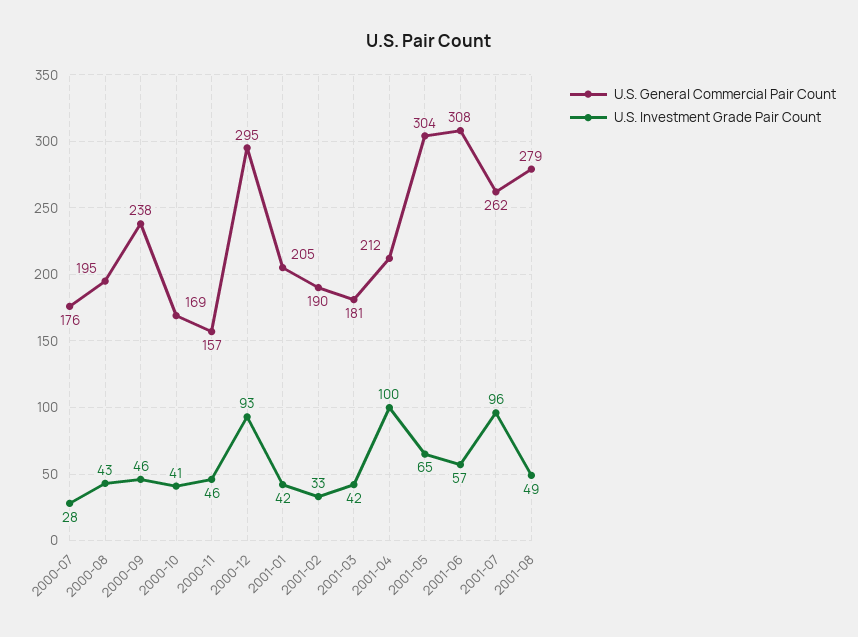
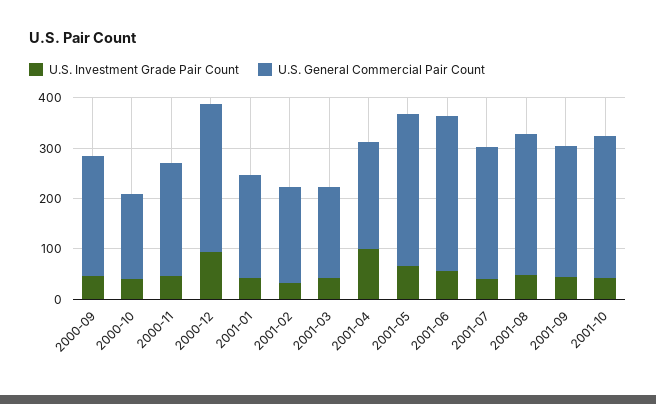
U.S. General Commercial Pair Count, 2000-07: 176 -> none
U.S. Investment Grade Pair Count, 2000-07: 28 -> none
U.S. General Commercial Pair Count, 2000-08: 195 -> none
U.S. Investment Grade Pair Count, 2000-08: 43 -> none
U.S. General Commercial Pair Count, 2000-11: 157 -> 220
U.S. Investment Grade Pair Count, 2001-07: 96 -> 40
U.S. Investment Grade Pair Count, 2001-09: none -> 40
U.S. General Commercial Pair Count, 2001-09: none -> 260
U.S. Investment Grade Pair Count, 2001-10: none -> 40
U.S. General Commercial Pair Count, 2001-10: none -> 280

